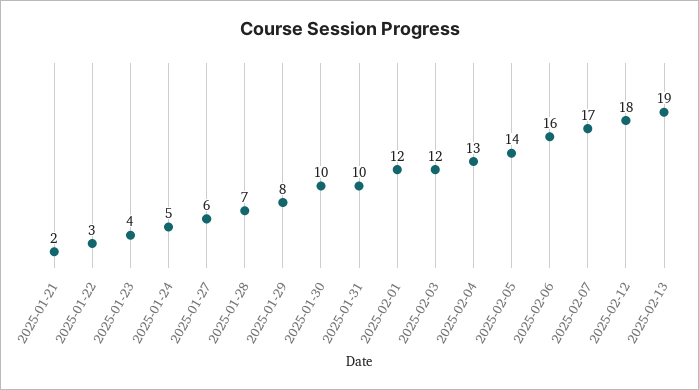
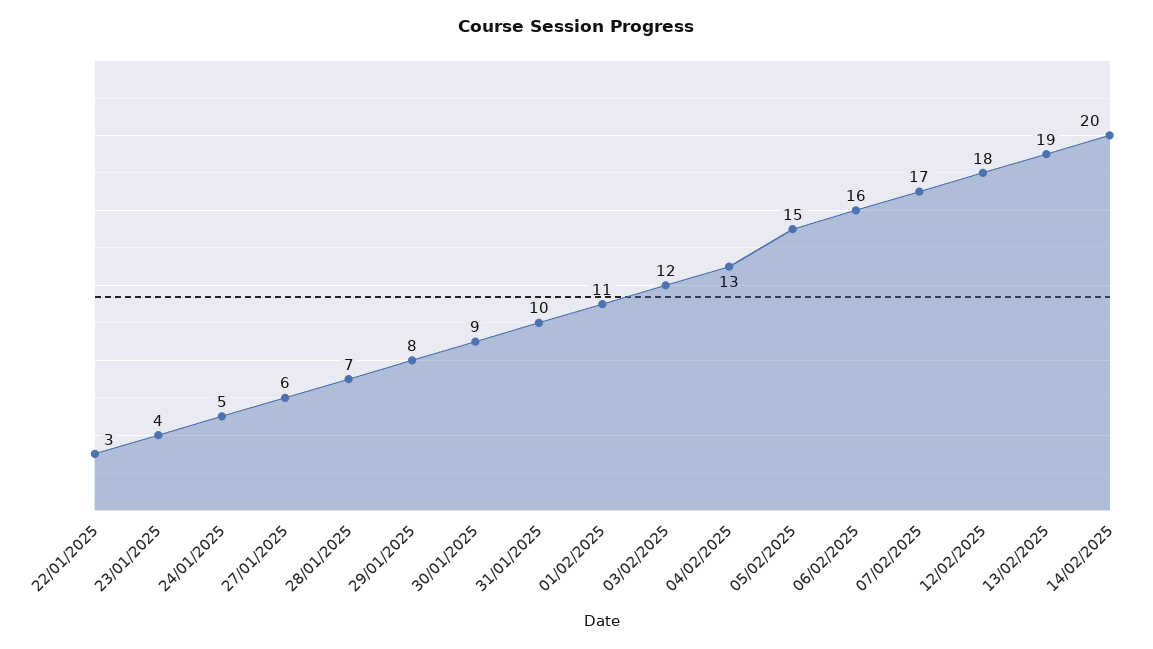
2025-01-21: 2 -> none
2025-01-30: 10 -> 9
2025-02-01: 12 -> 11
2025-02-05: 14 -> 15
14/02/2025: none -> 20

